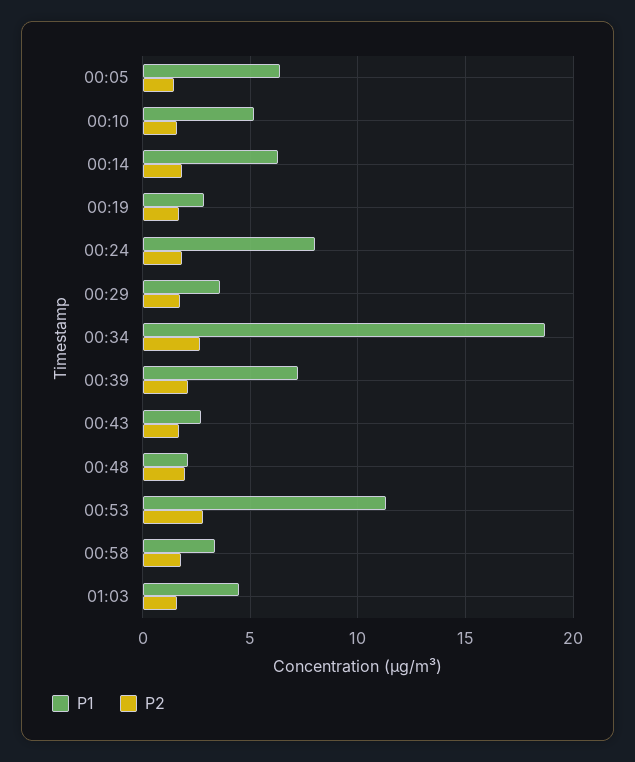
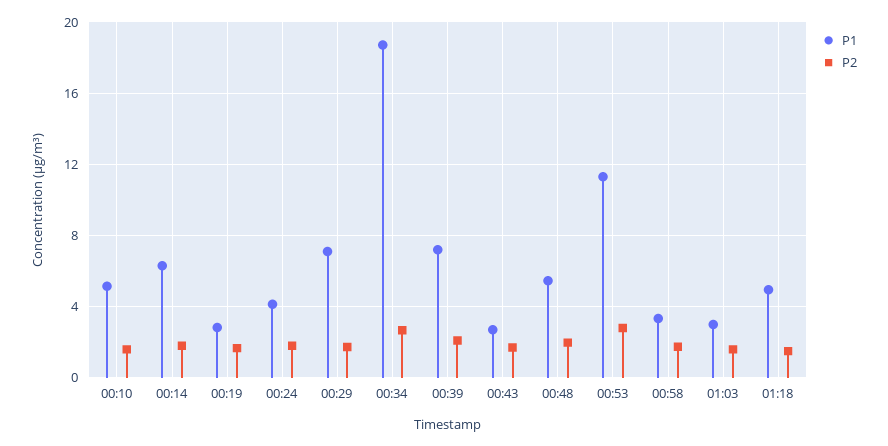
P1, 00:05: 6.5 -> none
P2, 00:05: 1.5 -> none
P1, 00:24: 8 -> 4
P1, 00:29: 3.5 -> 7
P1, 00:48: 2 -> 5.5
P1, 01:03: 4.5 -> 3
P1, 01:18: none -> 5
P2, 01:18: none -> 1.5

